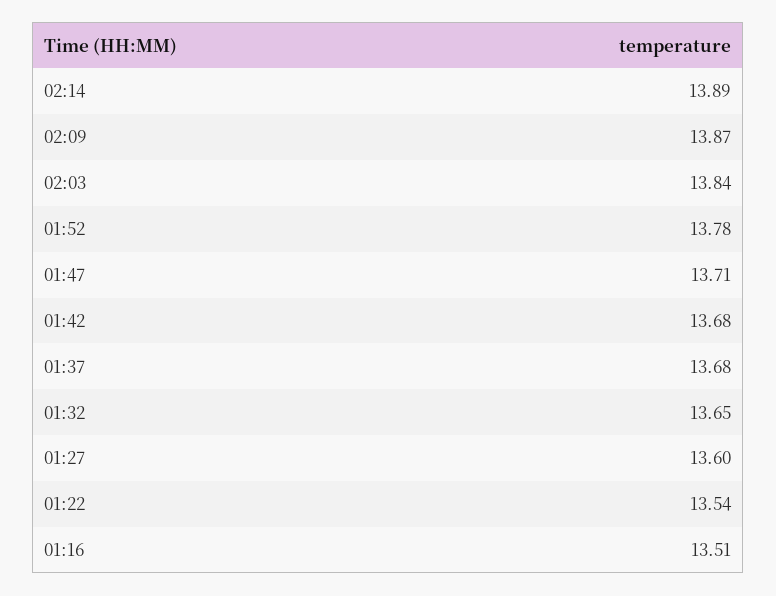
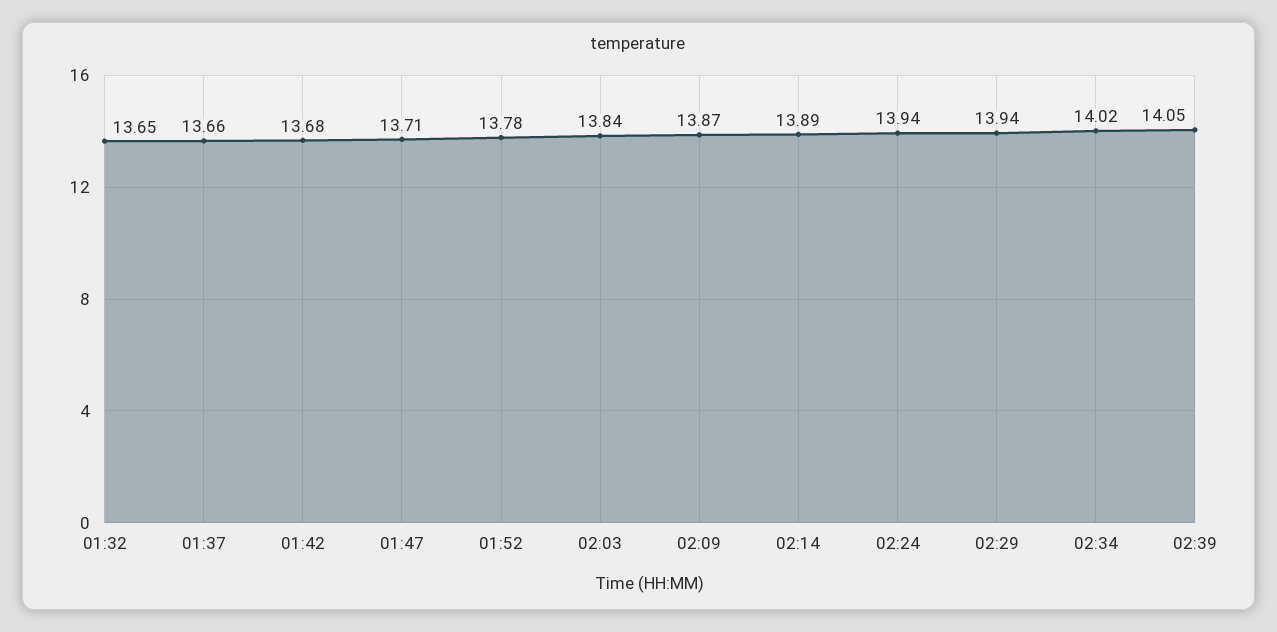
01:37: 13.68 -> 13.66
01:27: 13.6 -> none
01:22: 13.54 -> none
01:16: 13.51 -> none
02:24: none -> 13.94
02:29: none -> 13.94
02:34: none -> 14.02
02:39: none -> 14.05

